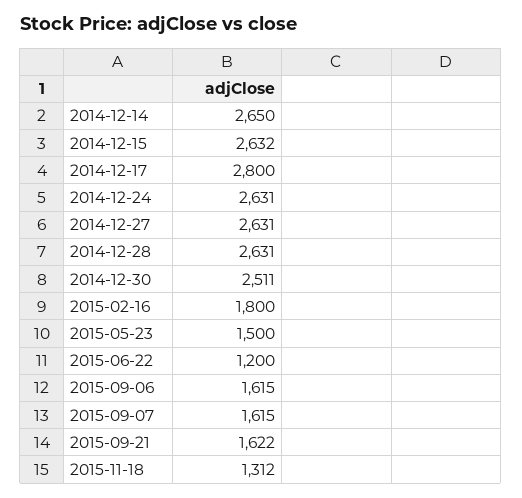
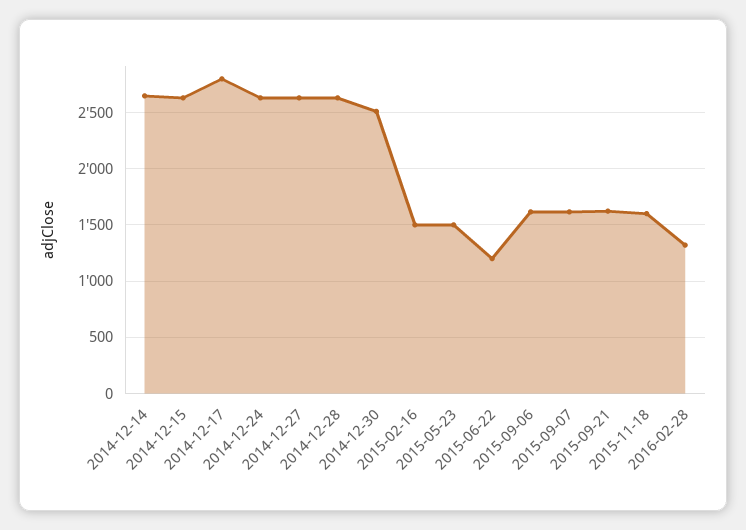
2015-02-16: 1800 -> 1500
2015-11-18: 1312 -> 1600
2016-02-28: none -> 1300

